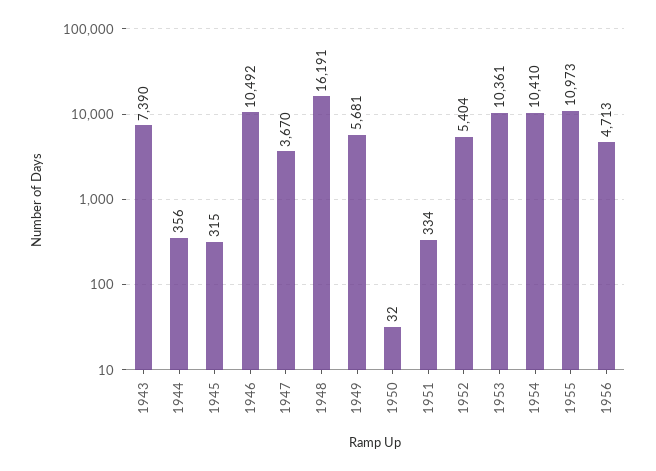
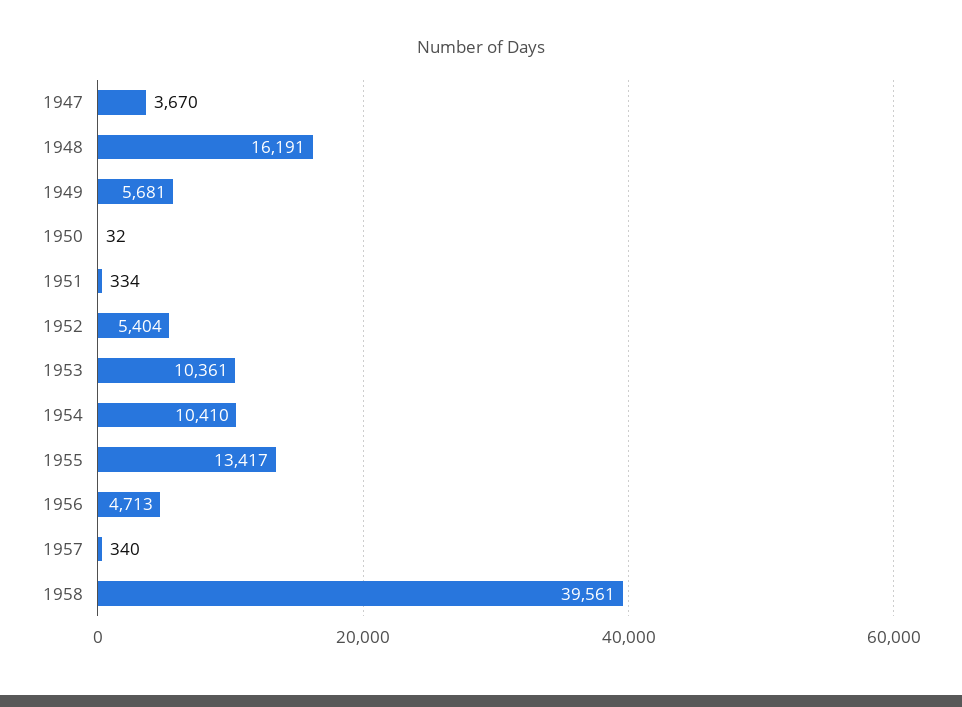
1943: 7390 -> none
1944: 356 -> none
1945: 315 -> none
1946: 10492 -> none
1955: 10973 -> 13417
1957: none -> 340
1958: none -> 39561

